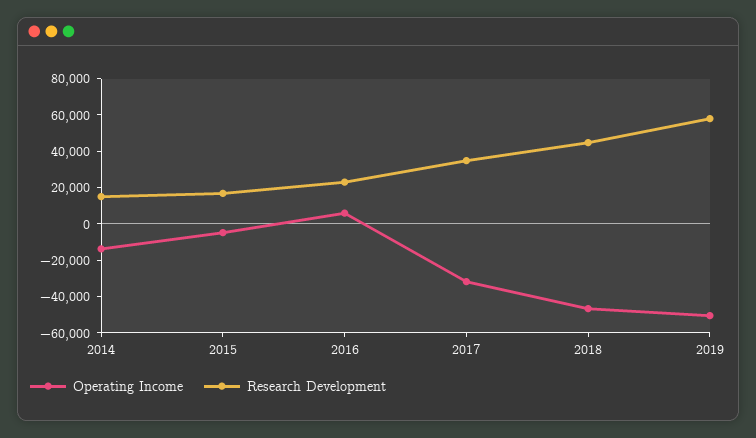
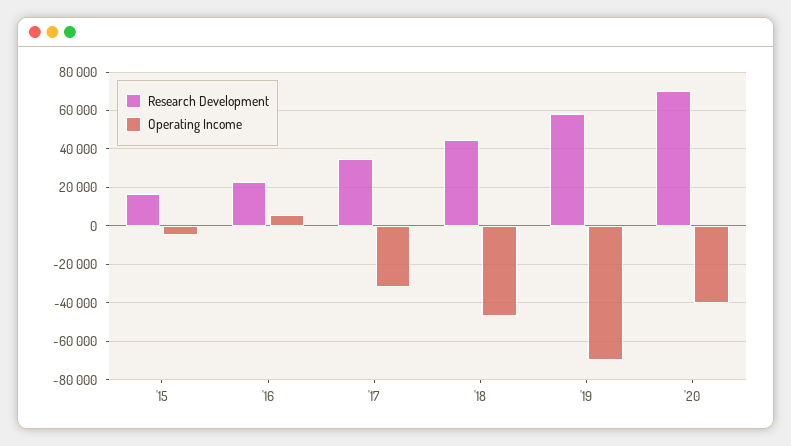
Operating Income, 2014: -15000 -> none
Research Development, 2014: 15000 -> none
Operating Income, 2019: -50000 -> -70000
Research Development, '20: none -> 70000
Operating Income, '20: none -> -40000

